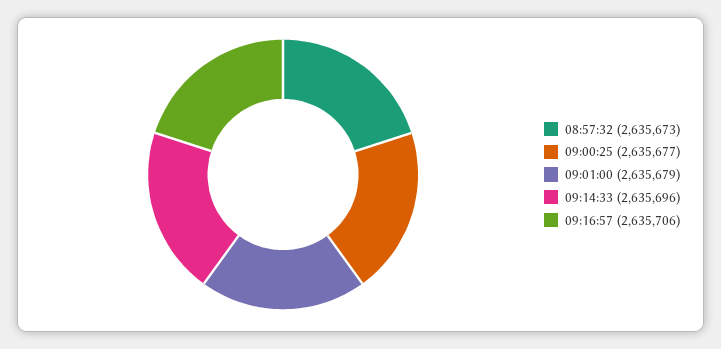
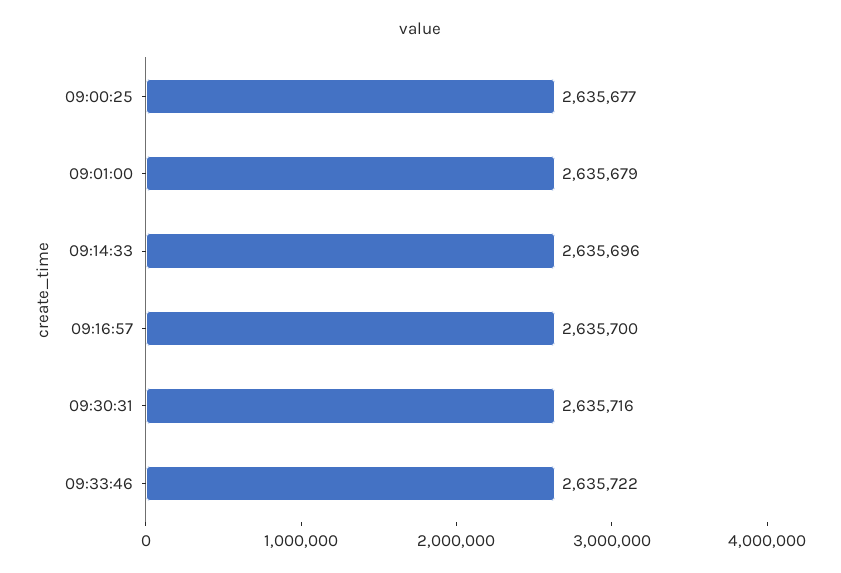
08:57:32: 2635673 -> none
09:16:57: 2635706 -> 2635700
09:30:31: none -> 2635716
09:33:46: none -> 2635722

